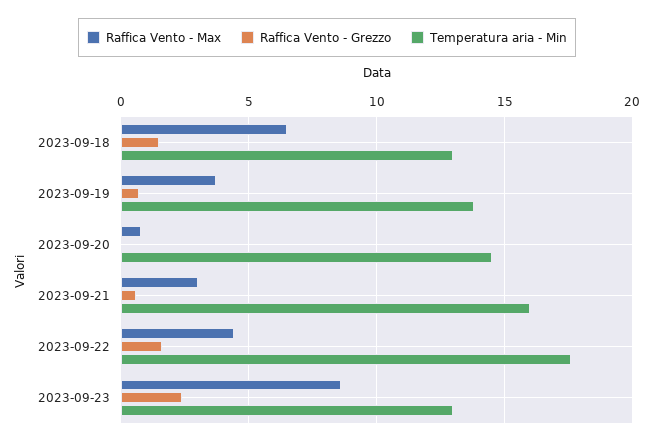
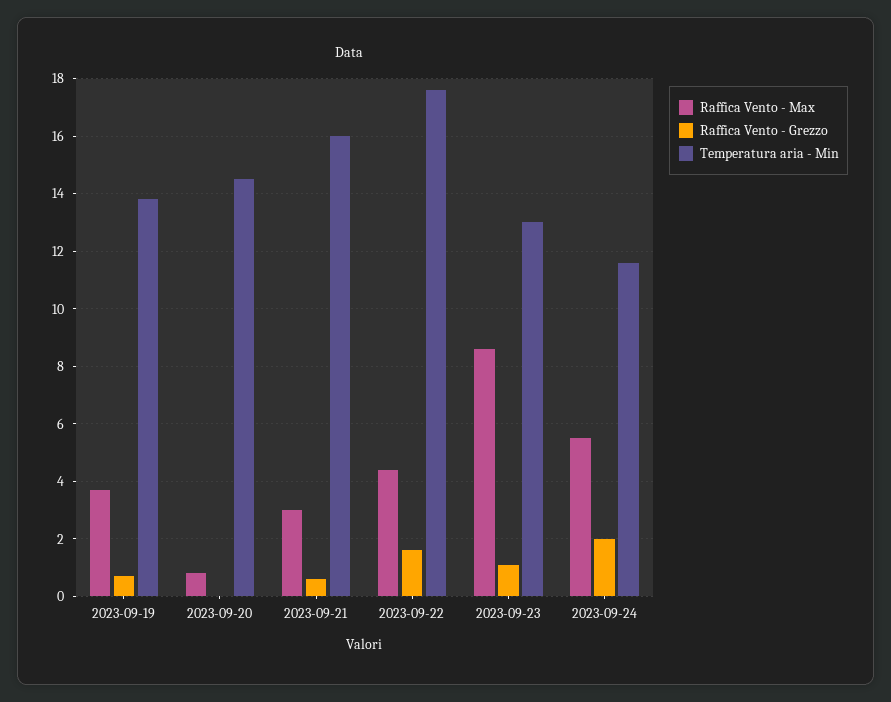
Raffica Vento - Max, 2023-09-18: 6.5 -> none
Raffica Vento - Grezzo, 2023-09-18: 1.5 -> none
Temperatura aria - Min, 2023-09-18: 13 -> none
Raffica Vento - Grezzo, 2023-09-23: 2.5 -> 1
Raffica Vento - Max, 2023-09-24: none -> 5.5
Raffica Vento - Grezzo, 2023-09-24: none -> 2
Temperatura aria - Min, 2023-09-24: none -> 11.5

